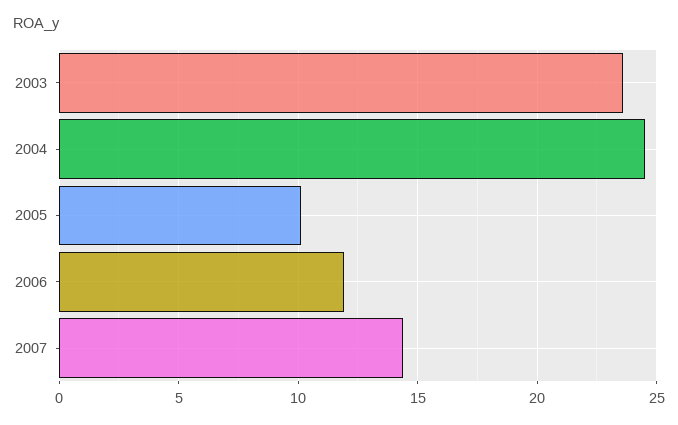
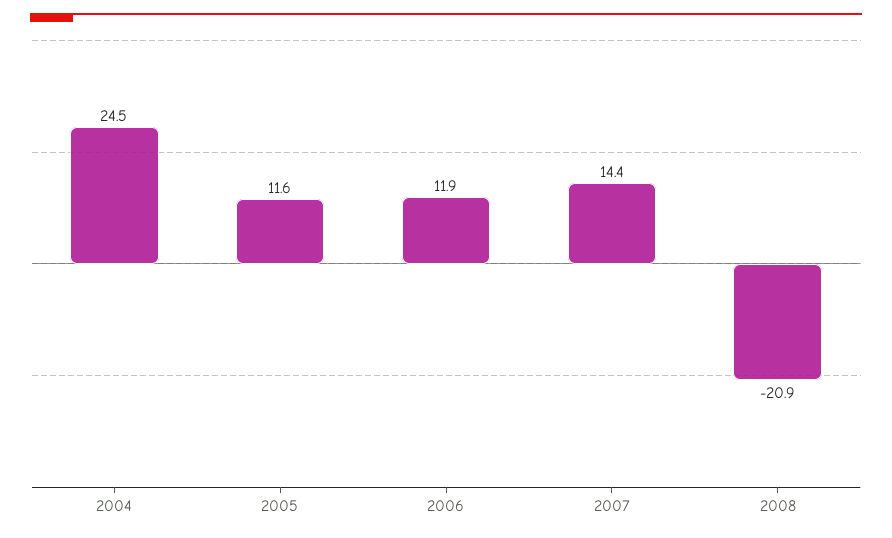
2003: 23.5 -> none
2005: 10 -> 11.6
2008: none -> -20.9

